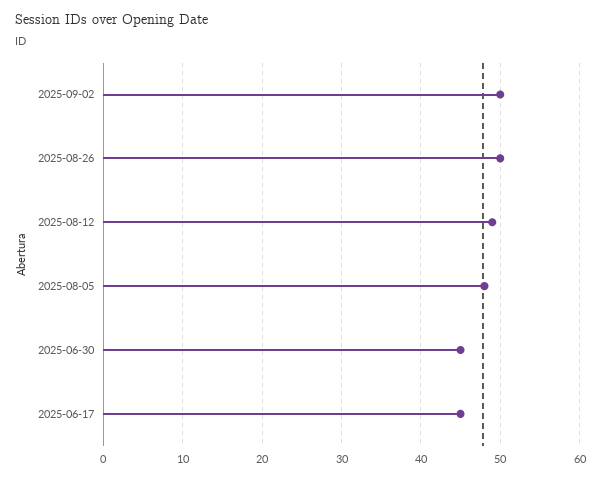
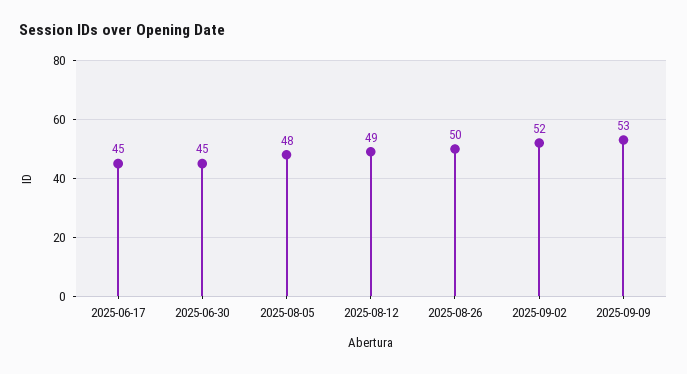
2025-09-02: 50 -> 52
2025-09-09: none -> 53

